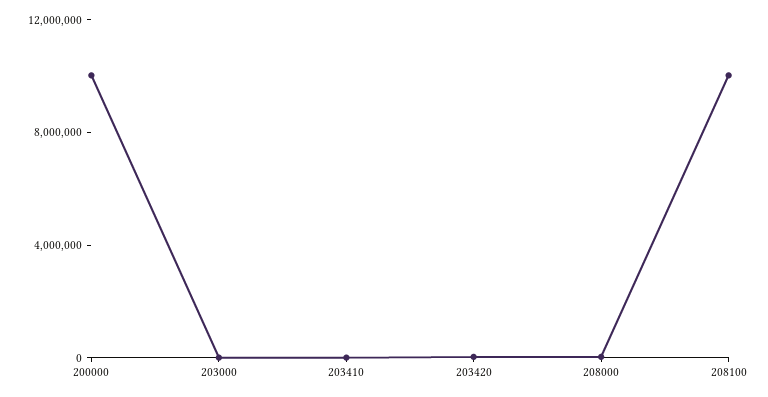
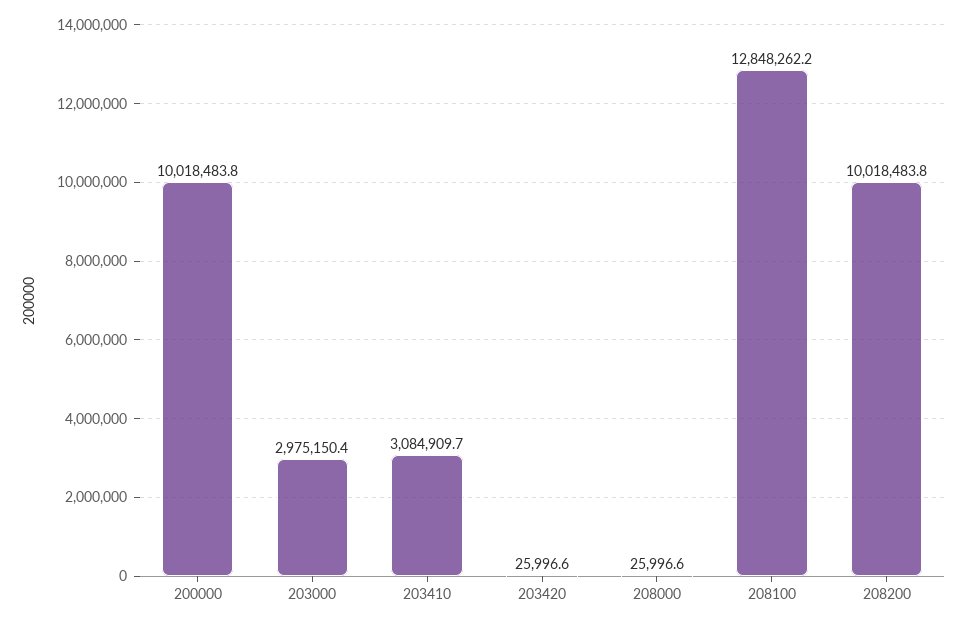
203000: 0 -> 2975150.4
203410: 0 -> 3084909.7
208100: 10000000 -> 12848262.2
208200: none -> 10018483.8

